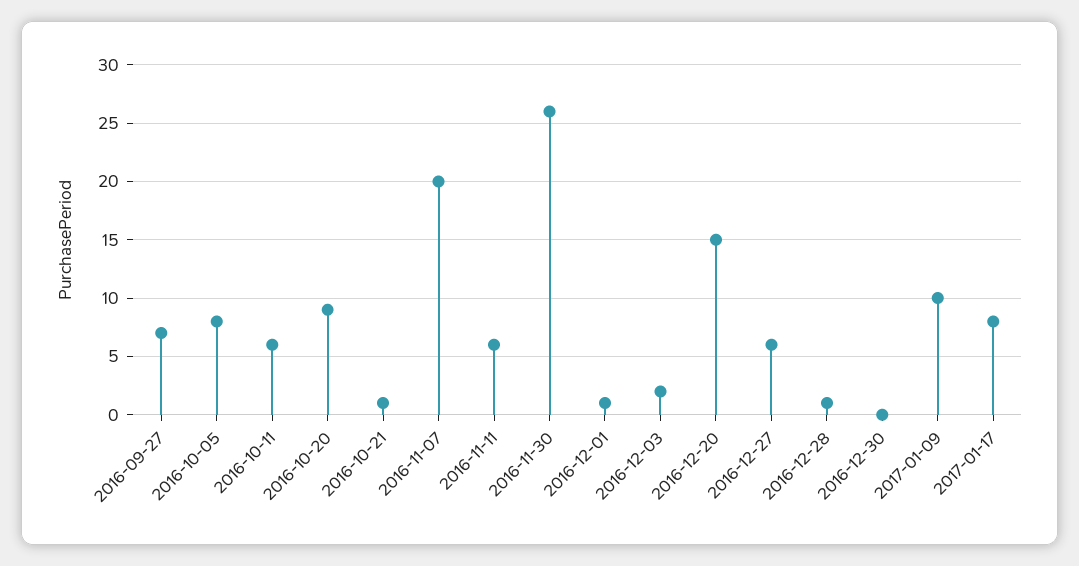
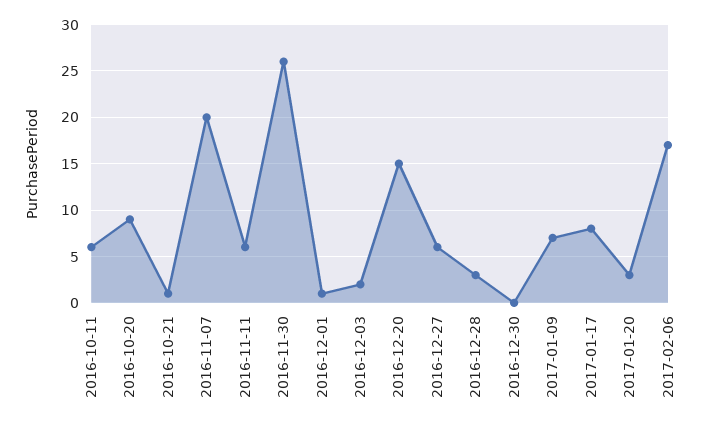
2016-09-27: 7 -> none
2016-10-05: 8 -> none
2016-12-28: 1 -> 3
2017-01-09: 10 -> 7
2017-01-20: none -> 3
2017-02-06: none -> 17

